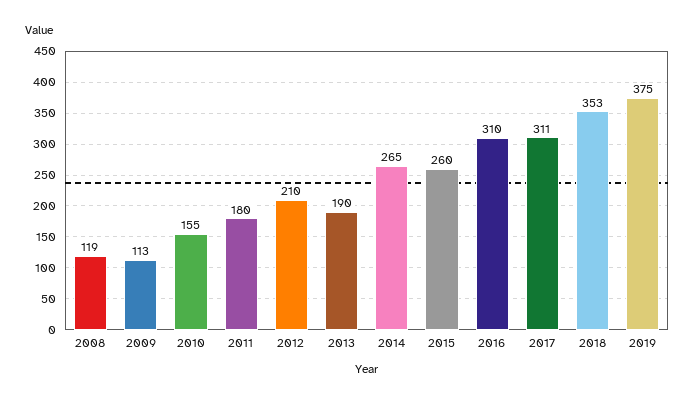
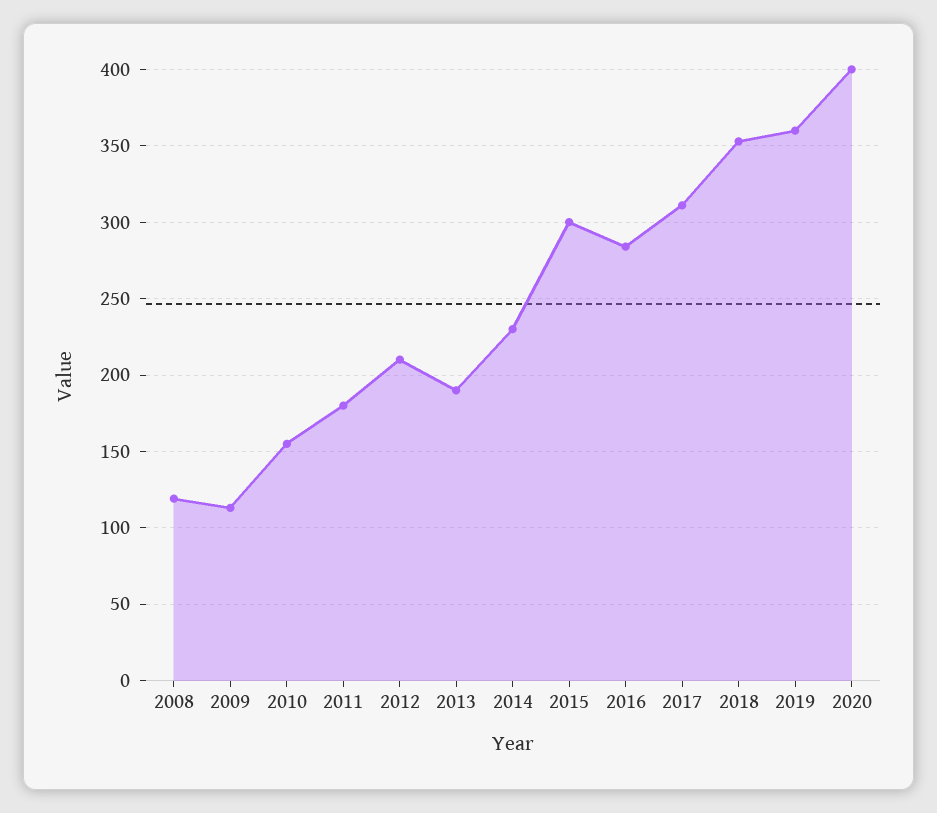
2014: 265 -> 230
2015: 260 -> 300
2016: 310 -> 285
2019: 375 -> 360
2020: none -> 400

